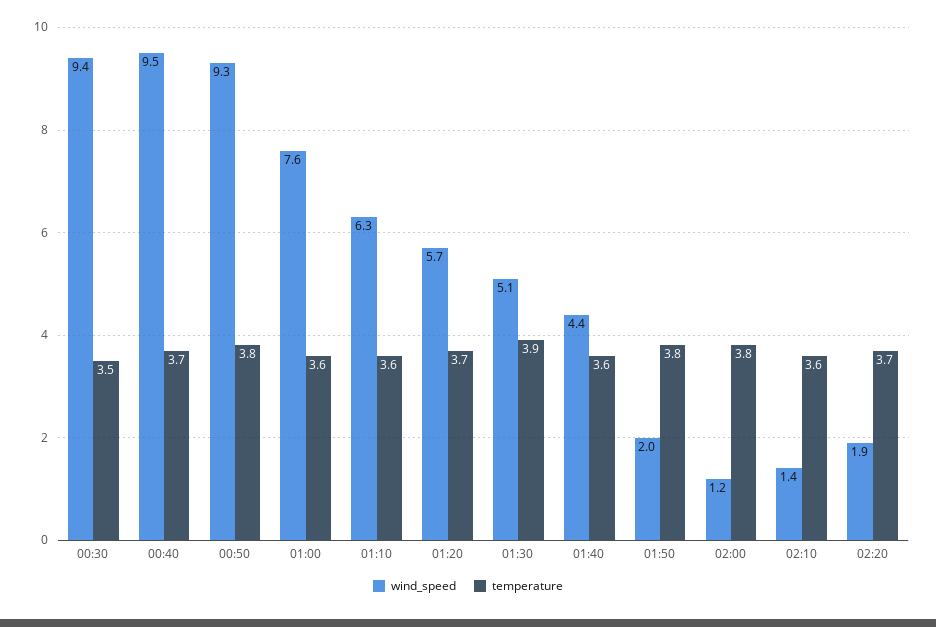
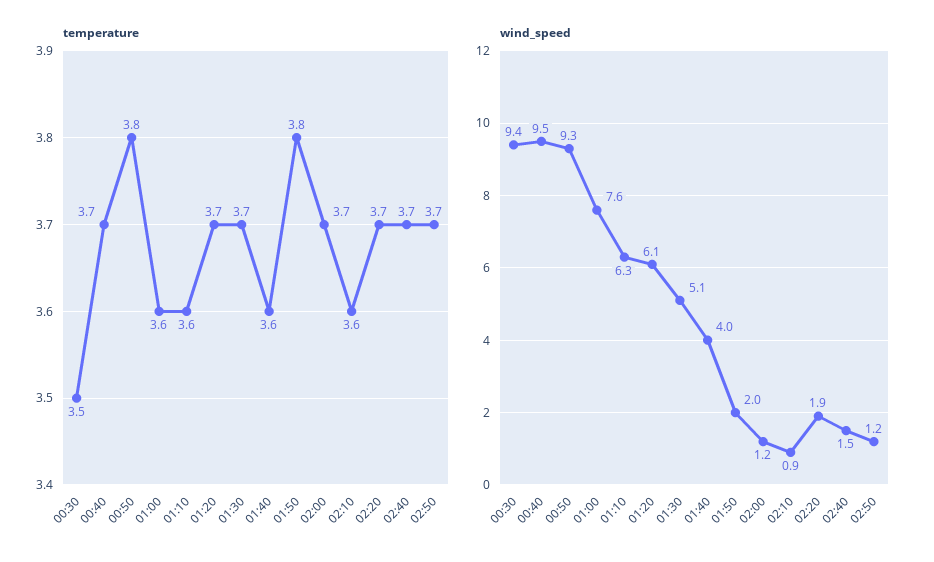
wind_speed, 01:20: 5.7 -> 6.1
temperature, 01:30: 3.9 -> 3.7
wind_speed, 01:40: 4.4 -> 4
temperature, 02:00: 3.8 -> 3.7
wind_speed, 02:10: 1.4 -> 0.9
temperature, 02:40: none -> 3.7
temperature, 02:50: none -> 3.7
wind_speed, 02:40: none -> 1.5
wind_speed, 02:50: none -> 1.2

